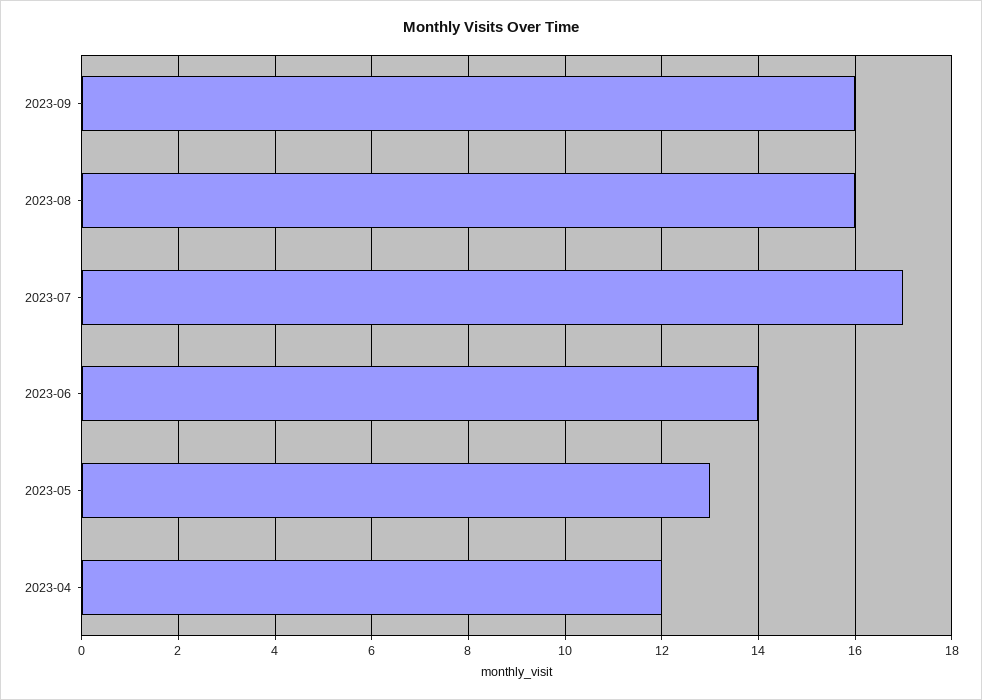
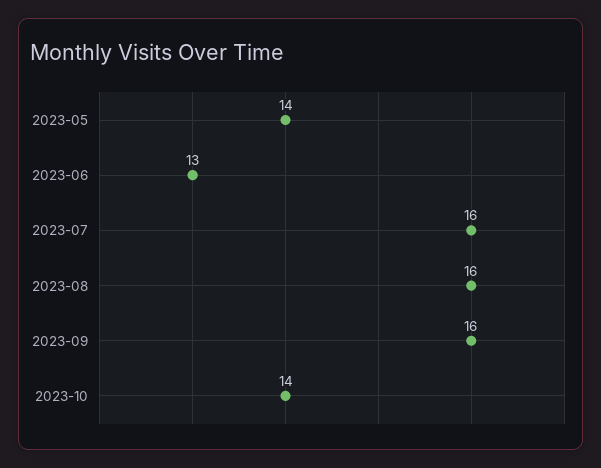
2023-07: 17 -> 16
2023-06: 14 -> 13
2023-05: 13 -> 14
2023-04: 12 -> none
2023-10: none -> 14

